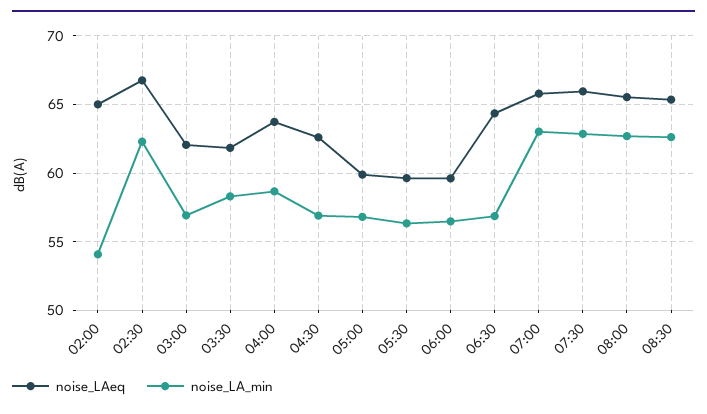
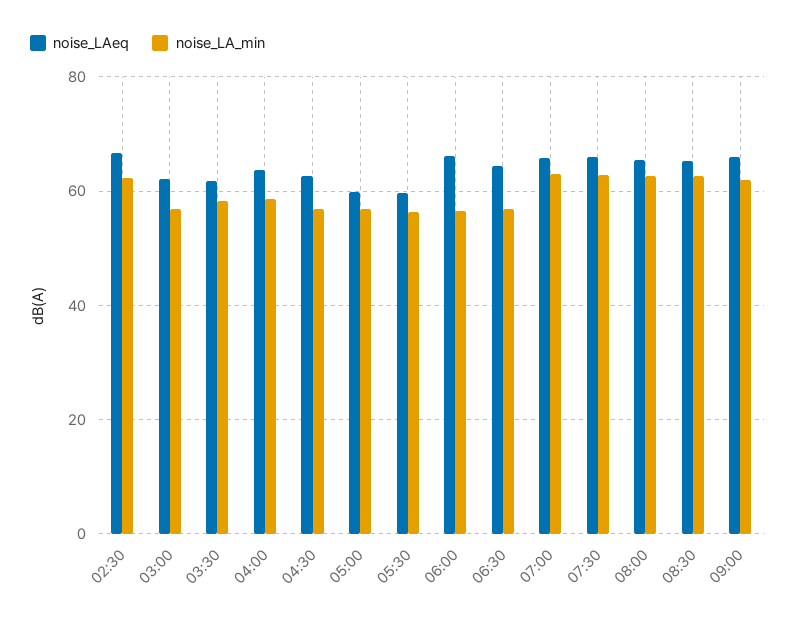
noise_LAeq, 02:00: 65 -> none
noise_LA_min, 02:00: 54 -> none
noise_LAeq, 06:00: 59.5 -> 66
noise_LAeq, 09:00: none -> 66
noise_LA_min, 09:00: none -> 62

